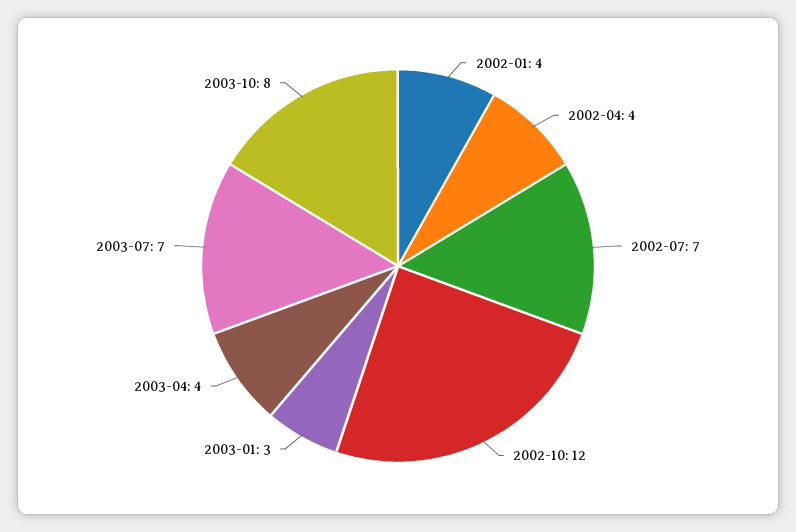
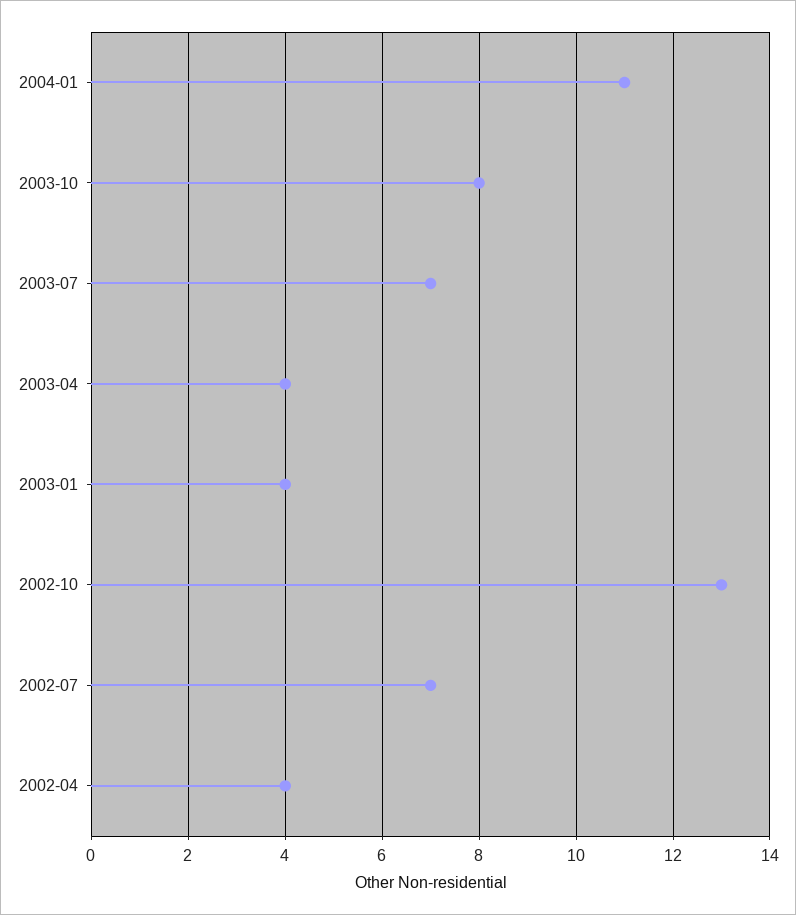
2002-01: 4 -> none
2002-10: 12 -> 13
2003-01: 3 -> 4
2004-01: none -> 11

